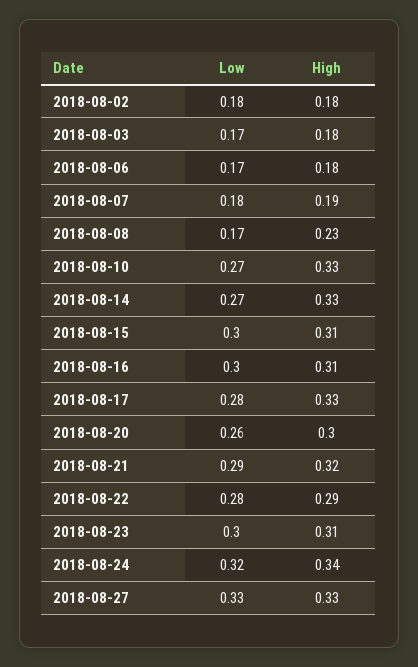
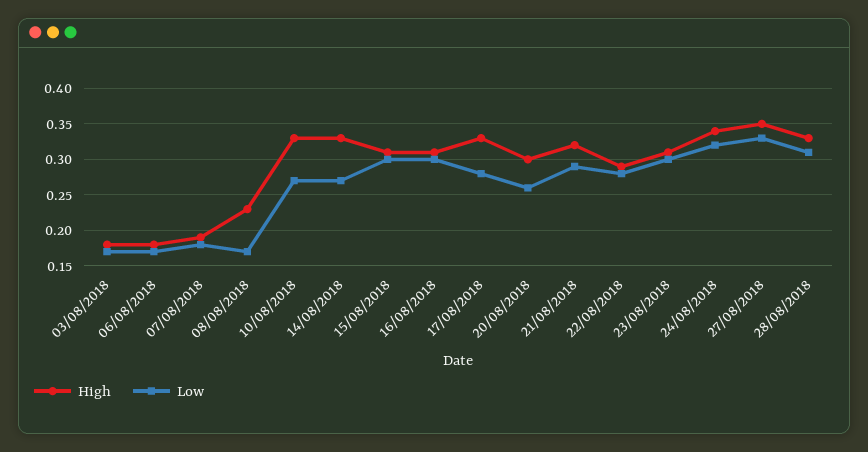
Low, 2018-08-02: 0.18 -> none
High, 2018-08-02: 0.18 -> none
High, 2018-08-27: 0.33 -> 0.35
High, 28/08/2018: none -> 0.33
Low, 28/08/2018: none -> 0.31

